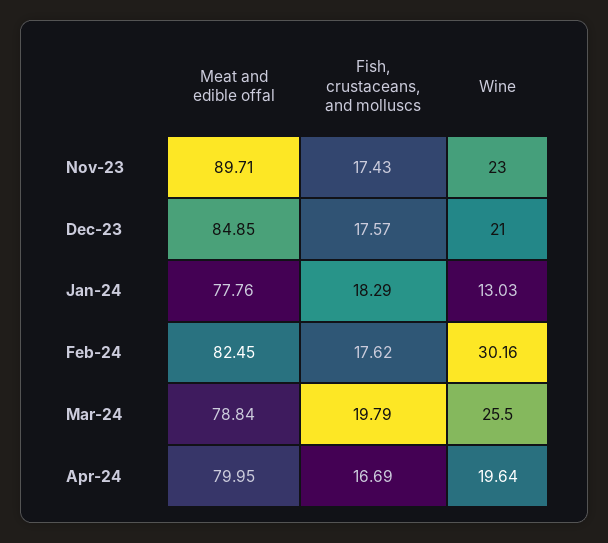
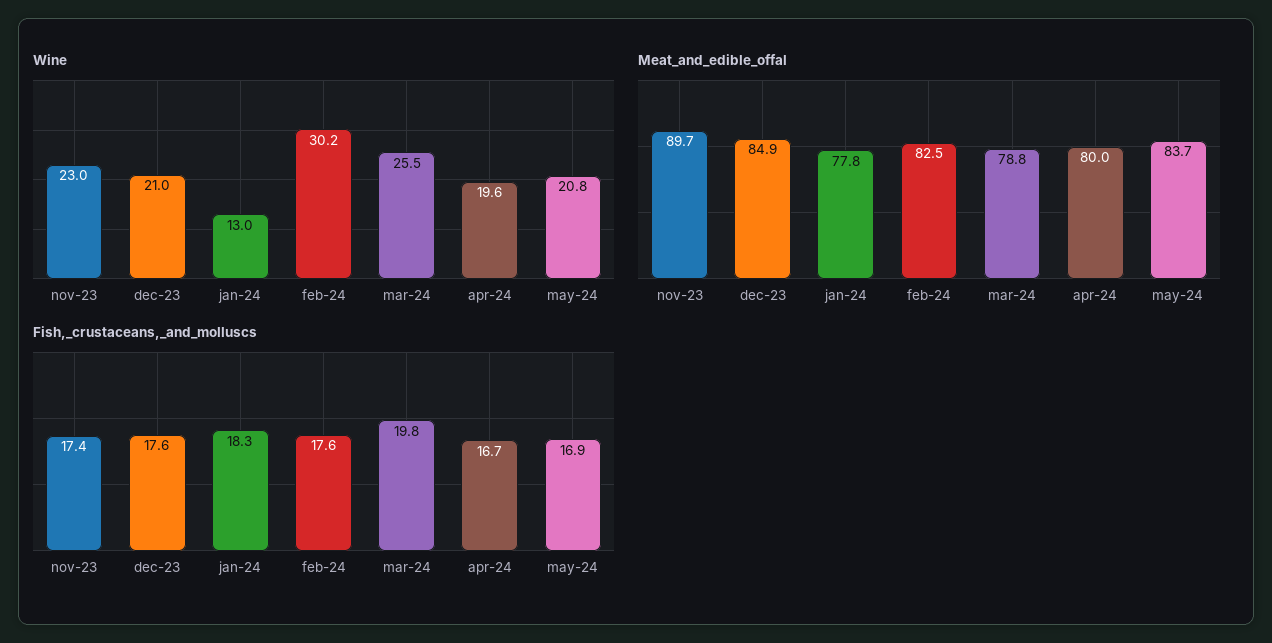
Wine, may-24: none -> 20.8
Meat and edible offal, may-24: none -> 83.7
Fish, crustaceans, and molluscs, may-24: none -> 16.9

